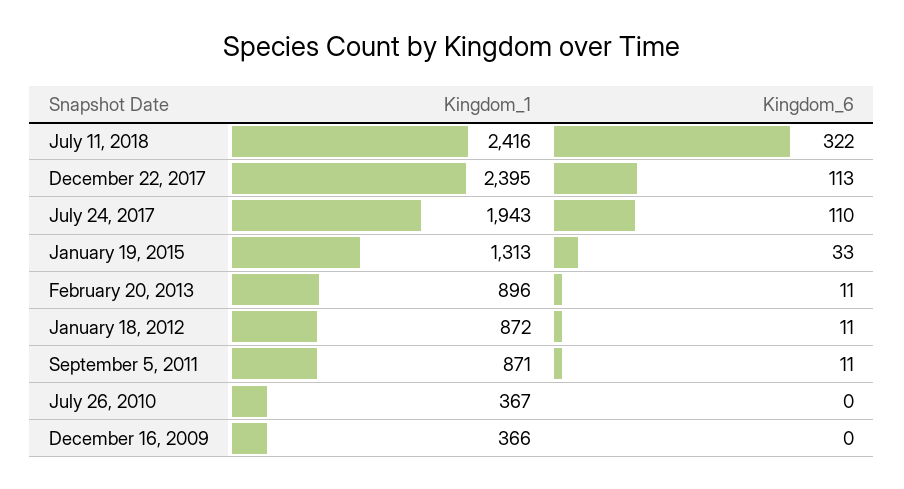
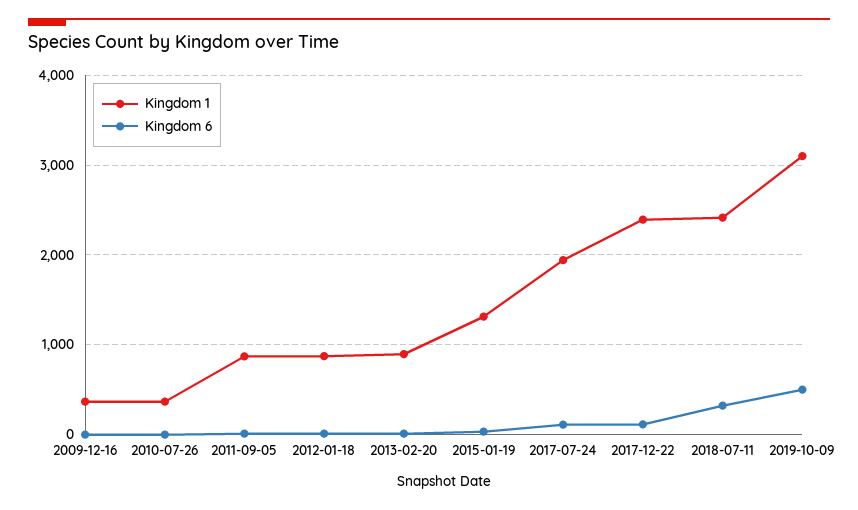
Kingdom_1, 2019-10-09: none -> 3100
Kingdom_6, 2019-10-09: none -> 500

